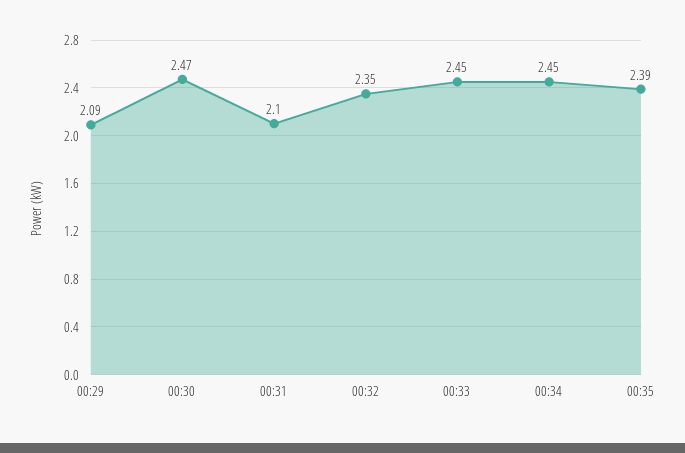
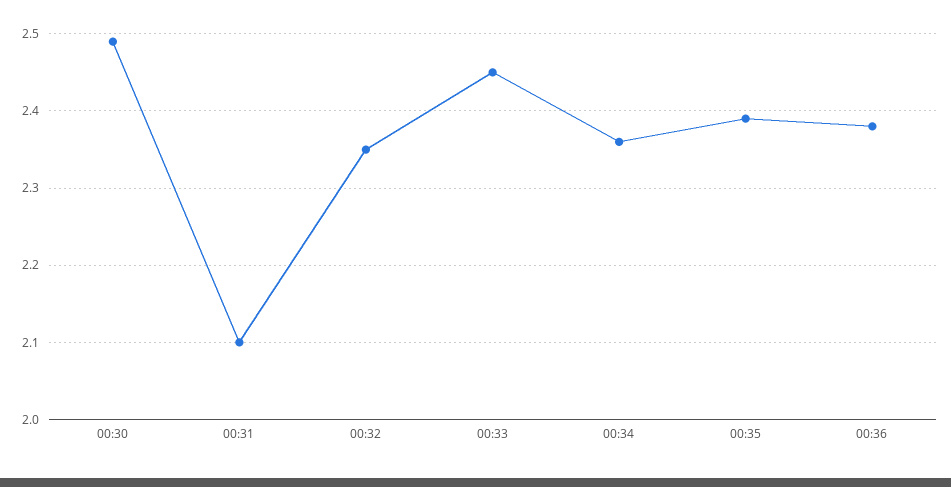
00:29: 2.09 -> none
00:30: 2.47 -> 2.49
00:34: 2.45 -> 2.36
00:36: none -> 2.38

